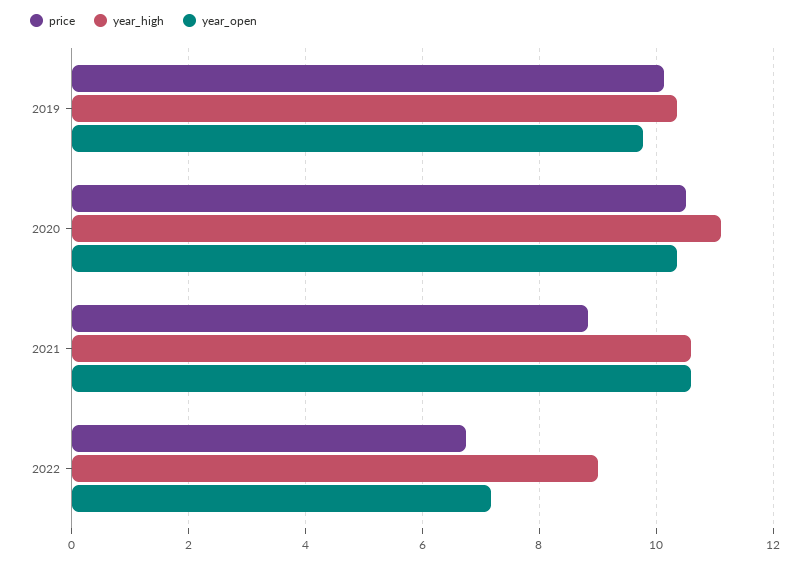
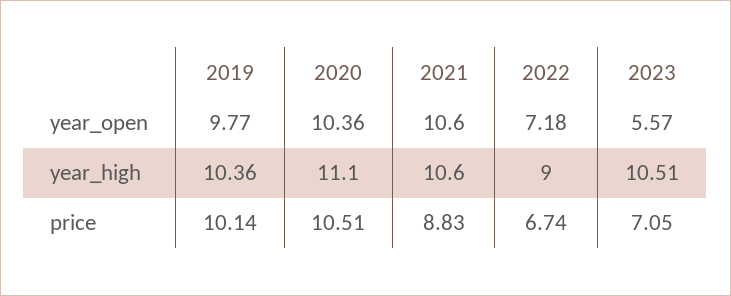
year_open, 2023: none -> 5.57
year_high, 2023: none -> 10.51
price, 2023: none -> 7.05

